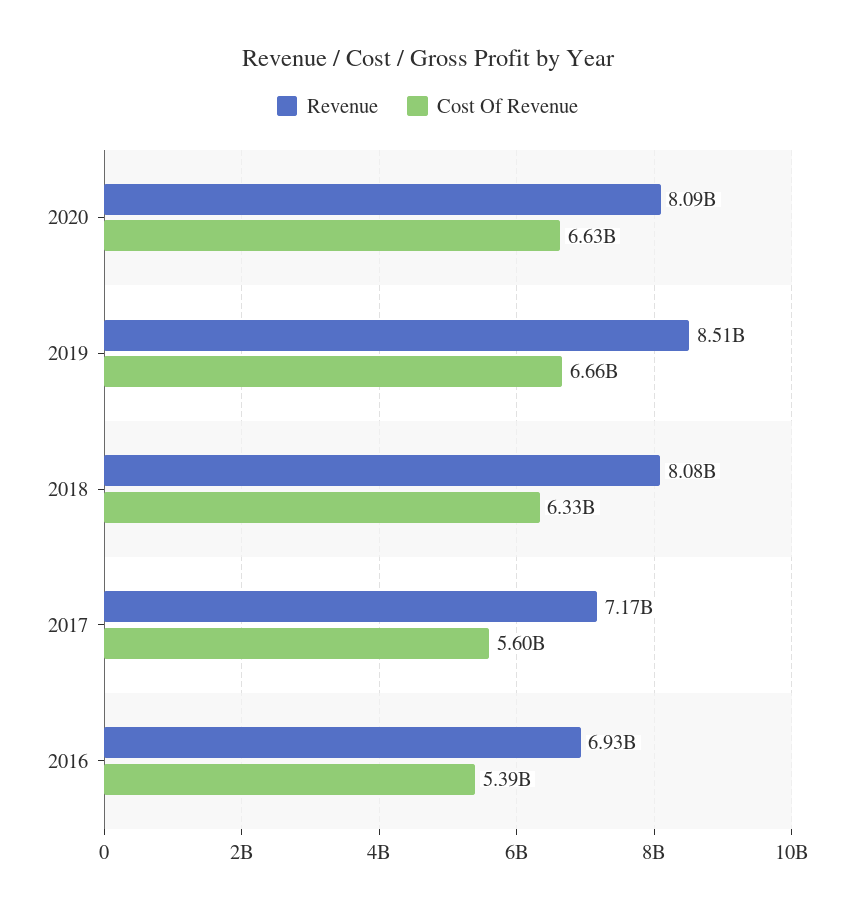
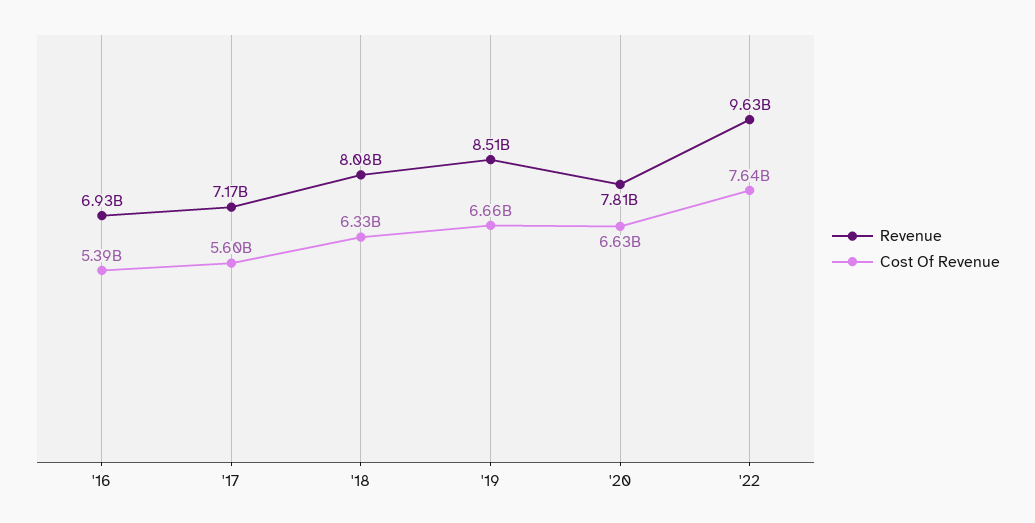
Revenue, 2020: 8090000000 -> 7810000000
Revenue, '22: none -> 9630000000
Cost Of Revenue, '22: none -> 7640000000

